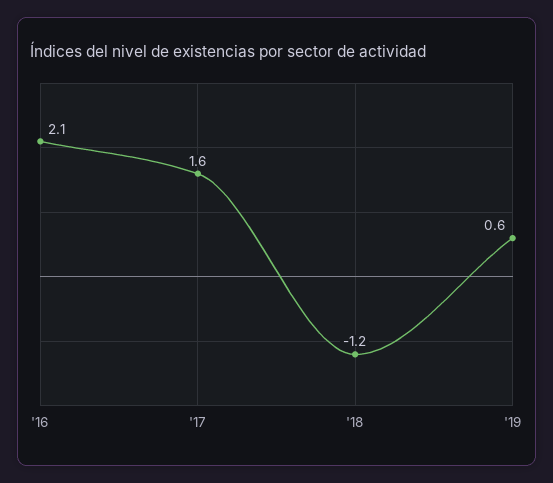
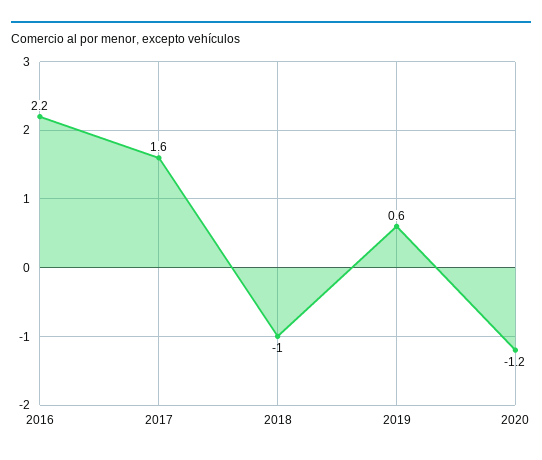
'16: 2.1 -> 2.2
'18: -1.2 -> -1
2020: none -> -1.2

